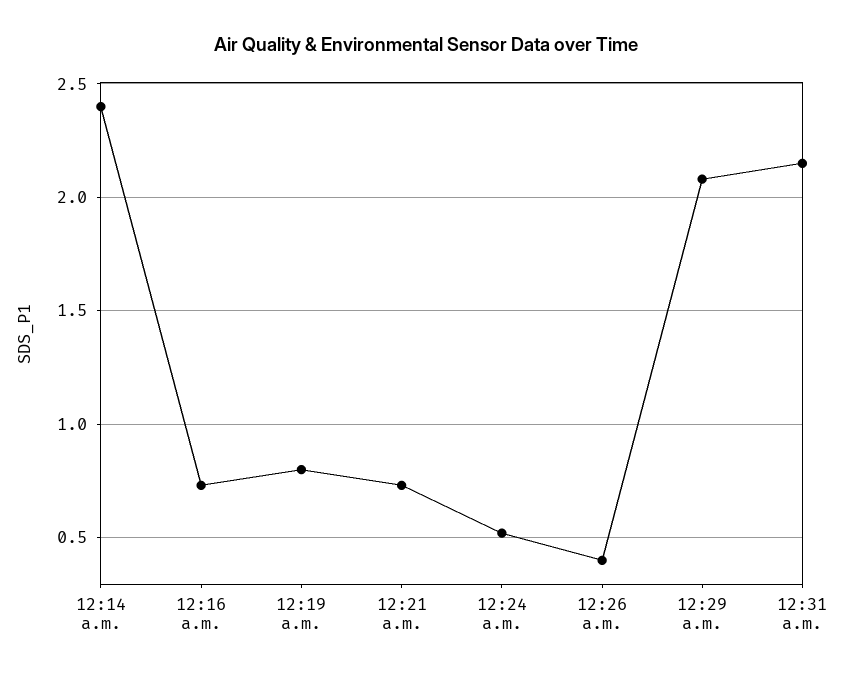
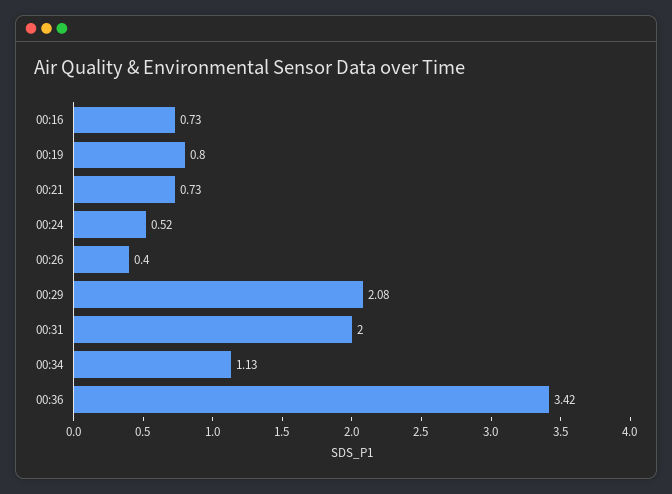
12:14 a.m.: 2.4 -> none
12:31 a.m.: 2.15 -> 2
00:34: none -> 1.13
00:36: none -> 3.42

